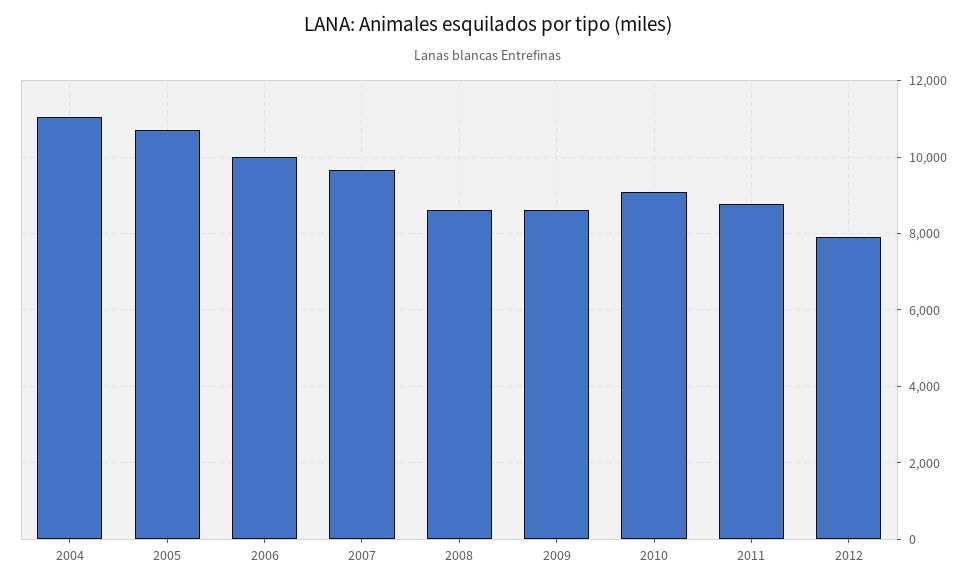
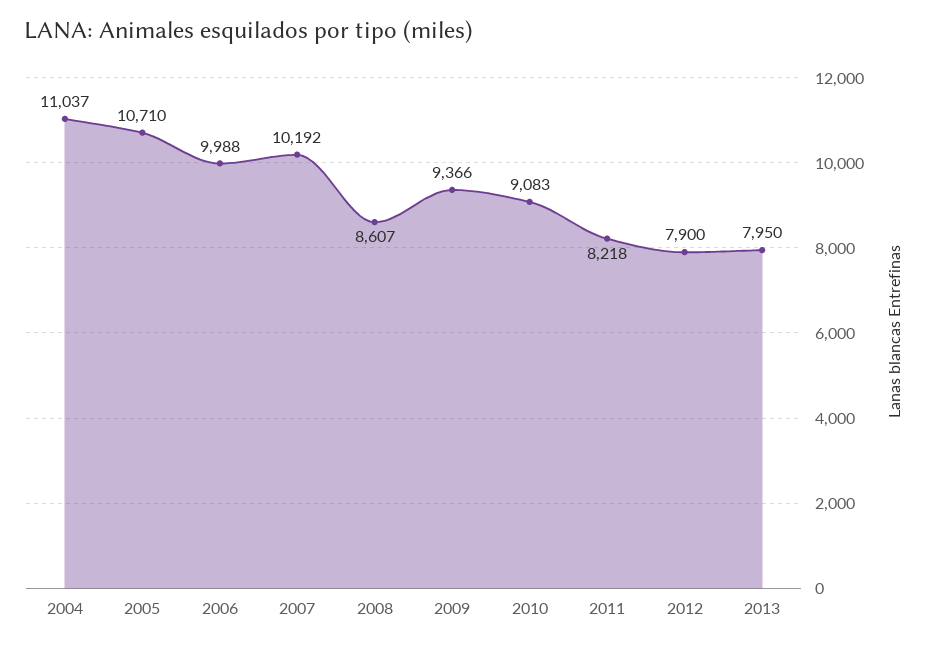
2007: 9600 -> 10192
2009: 8600 -> 9366
2011: 8800 -> 8218
2013: none -> 7950

